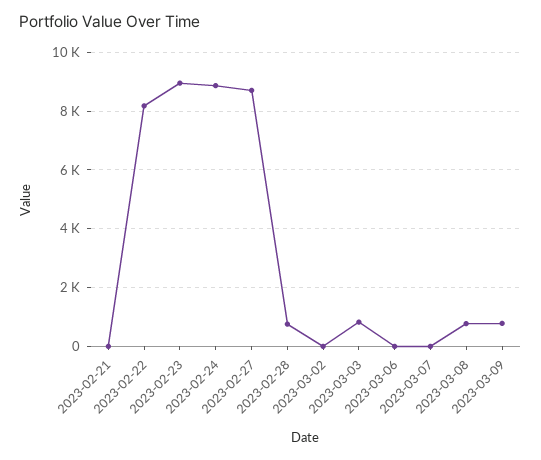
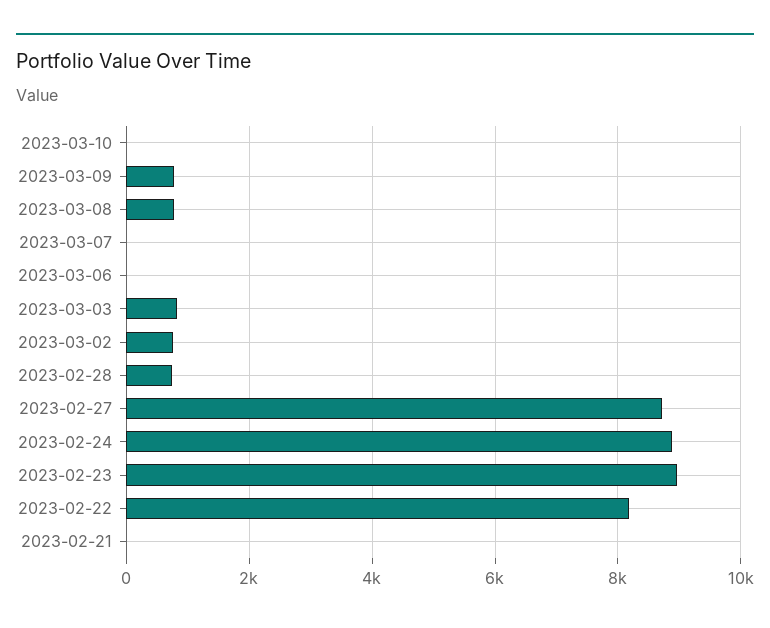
2023-03-02: 0 -> 800
2023-03-10: none -> 0

